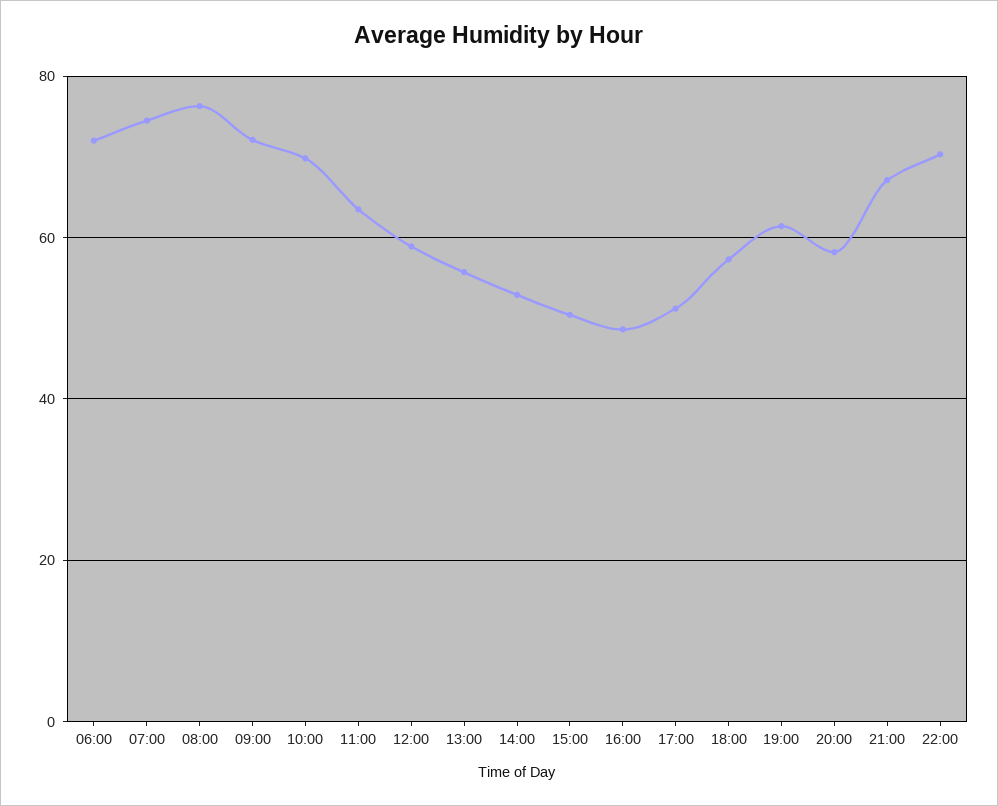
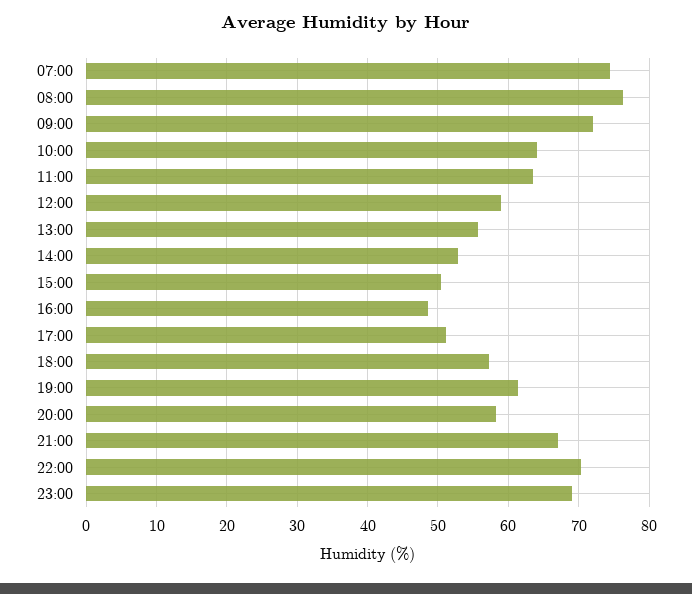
06:00: 72 -> none
10:00: 70 -> 64
23:00: none -> 69

